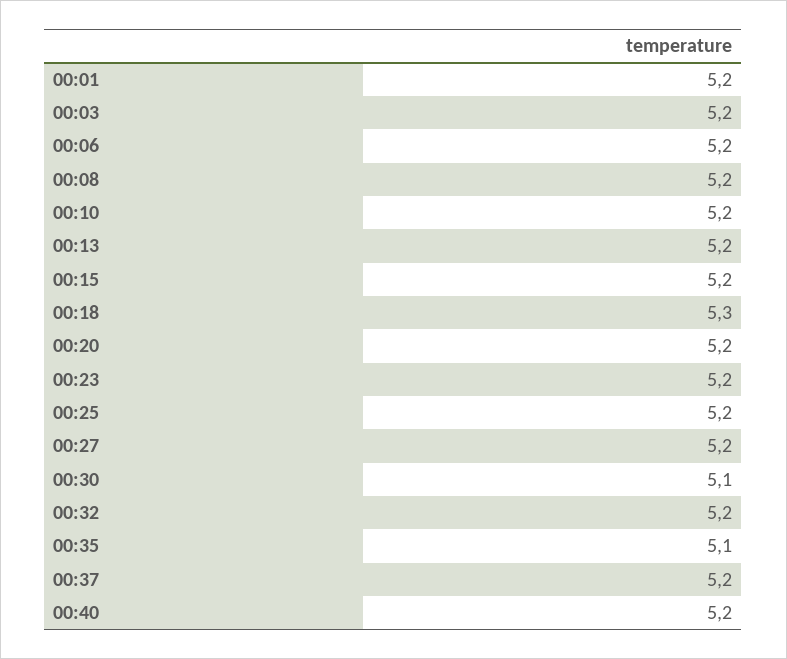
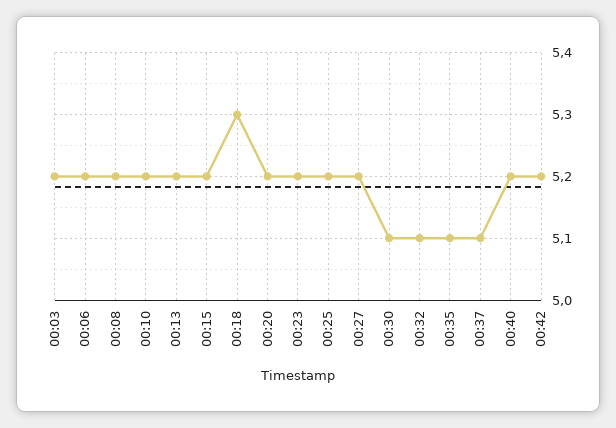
00:01: 5.2 -> none
00:32: 5.2 -> 5.1
00:37: 5.2 -> 5.1
00:42: none -> 5.2

